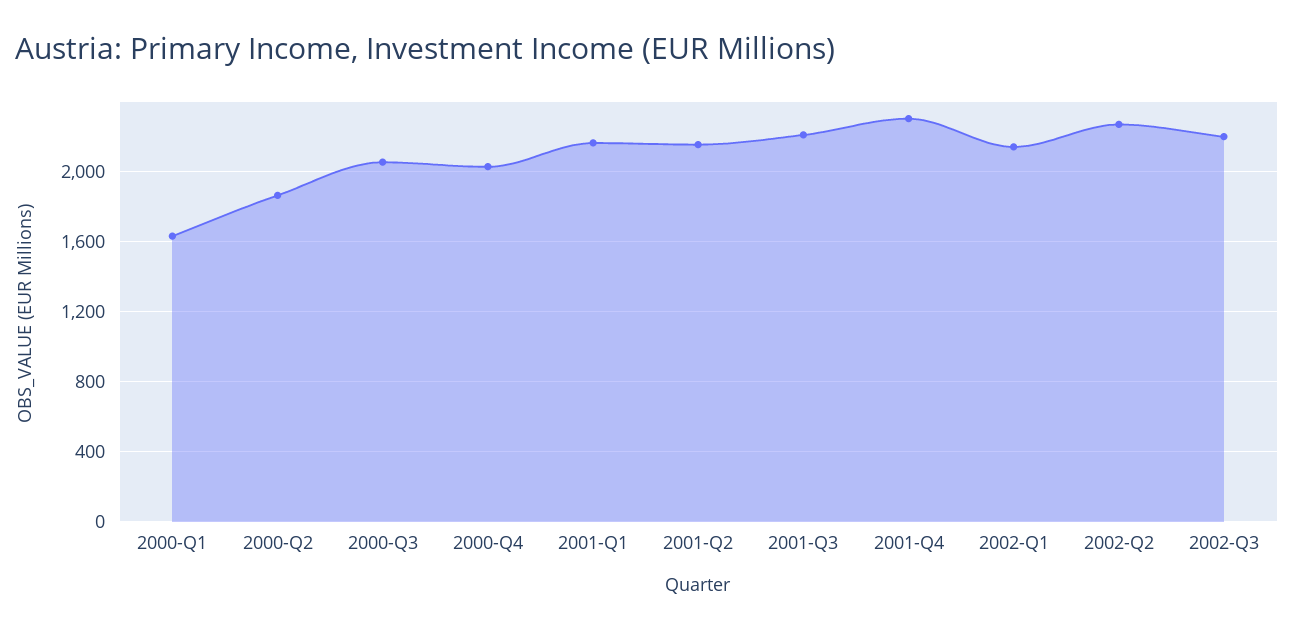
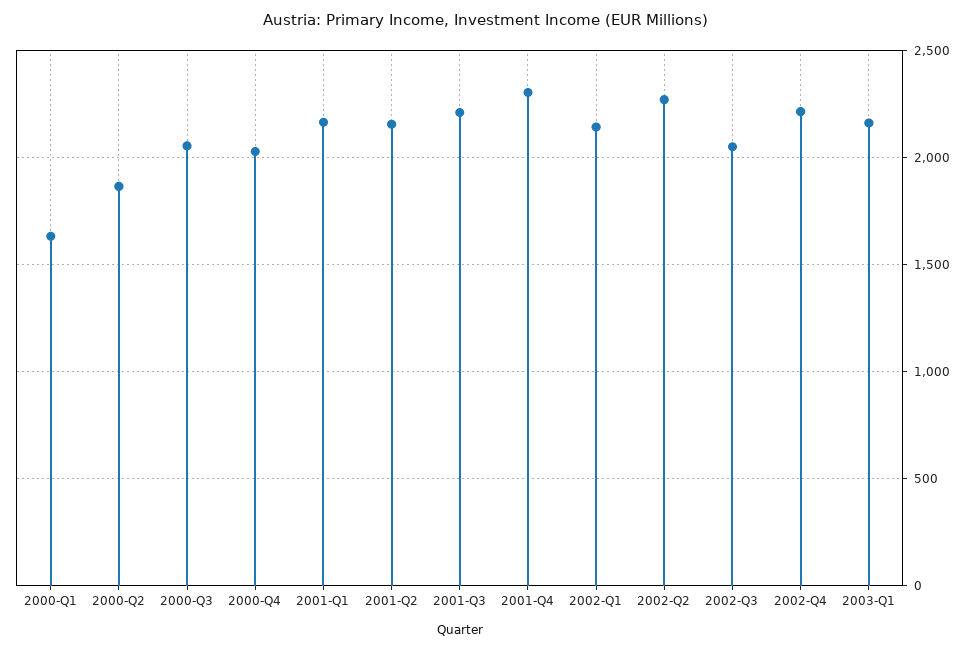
2002-Q3: 2200 -> 2050
2002-Q4: none -> 2200
2003-Q1: none -> 2150

